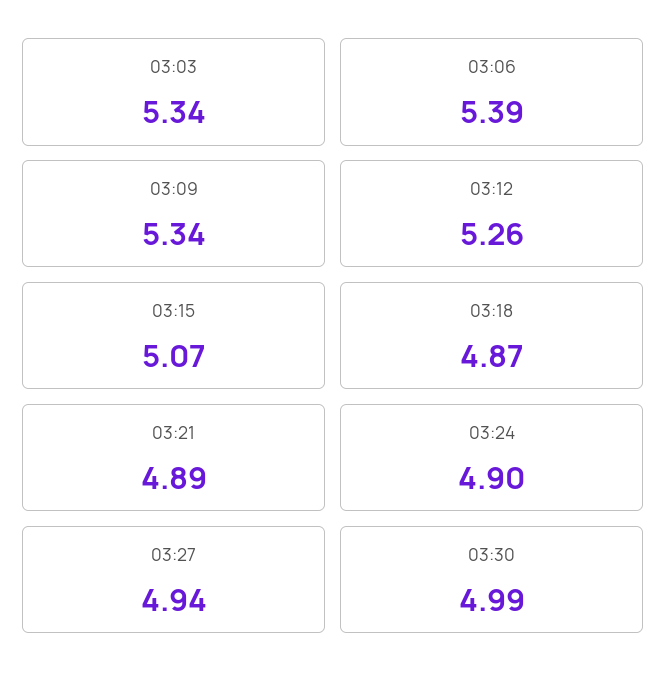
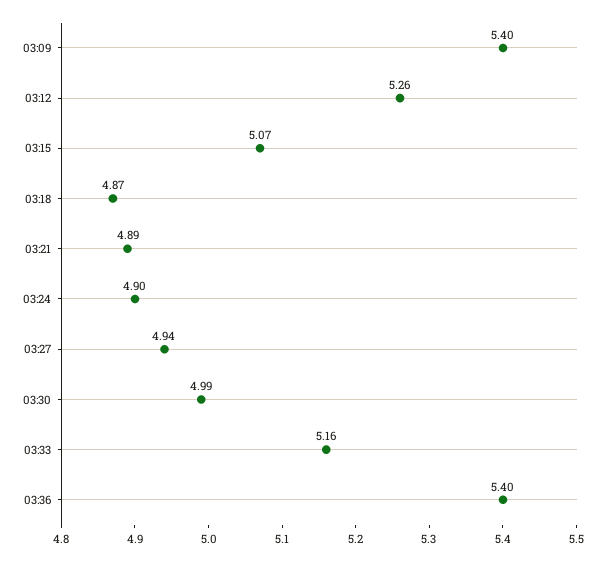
03:03: 5.34 -> none
03:06: 5.39 -> none
03:09: 5.34 -> 5.4
03:33: none -> 5.16
03:36: none -> 5.4

